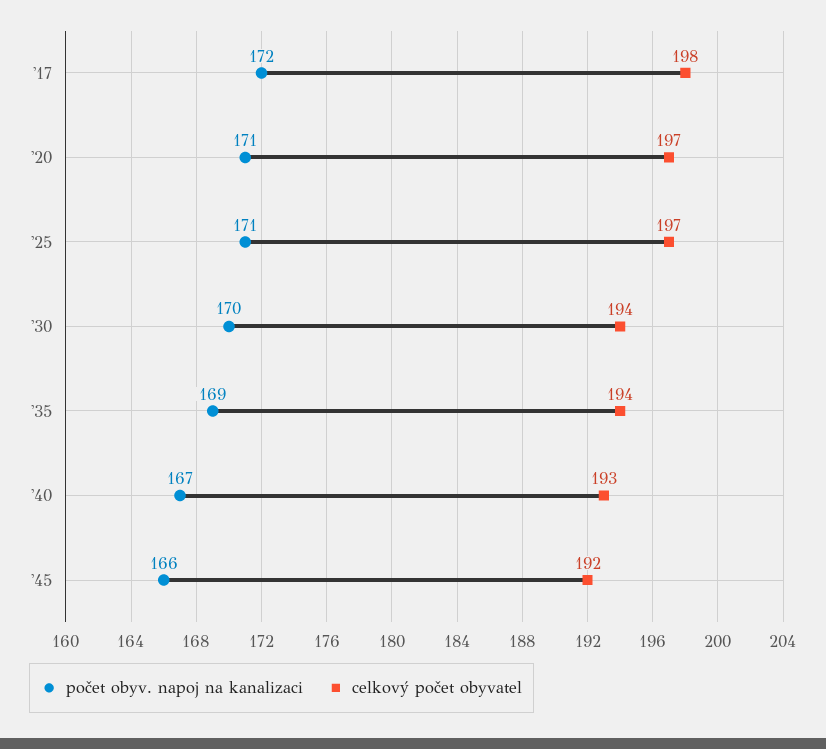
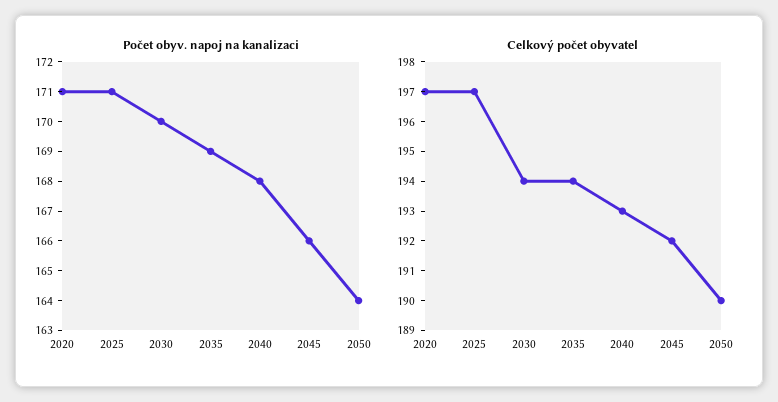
počet obyv. napoj na kanalizaci, '17: 172 -> none
celkový počet obyvatel, '17: 198 -> none
počet obyv. napoj na kanalizaci, '40: 167 -> 168
počet obyv. napoj na kanalizaci, 2050: none -> 164
celkový počet obyvatel, 2050: none -> 190

